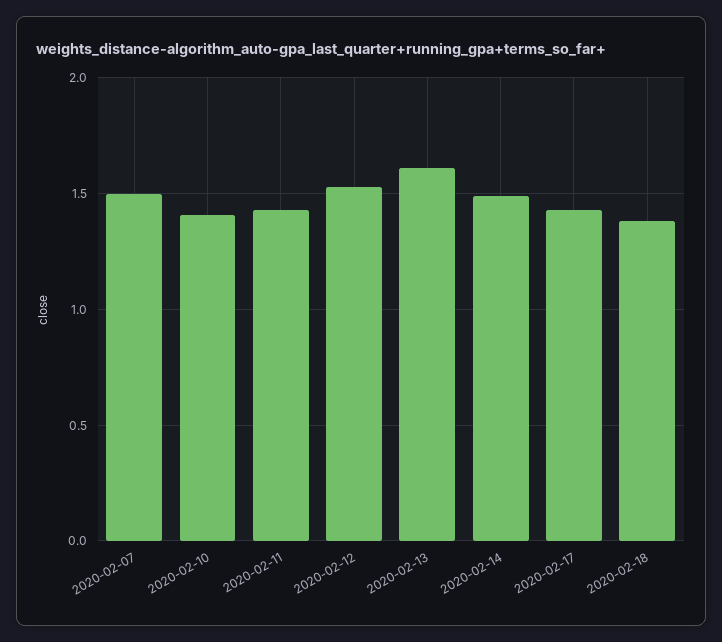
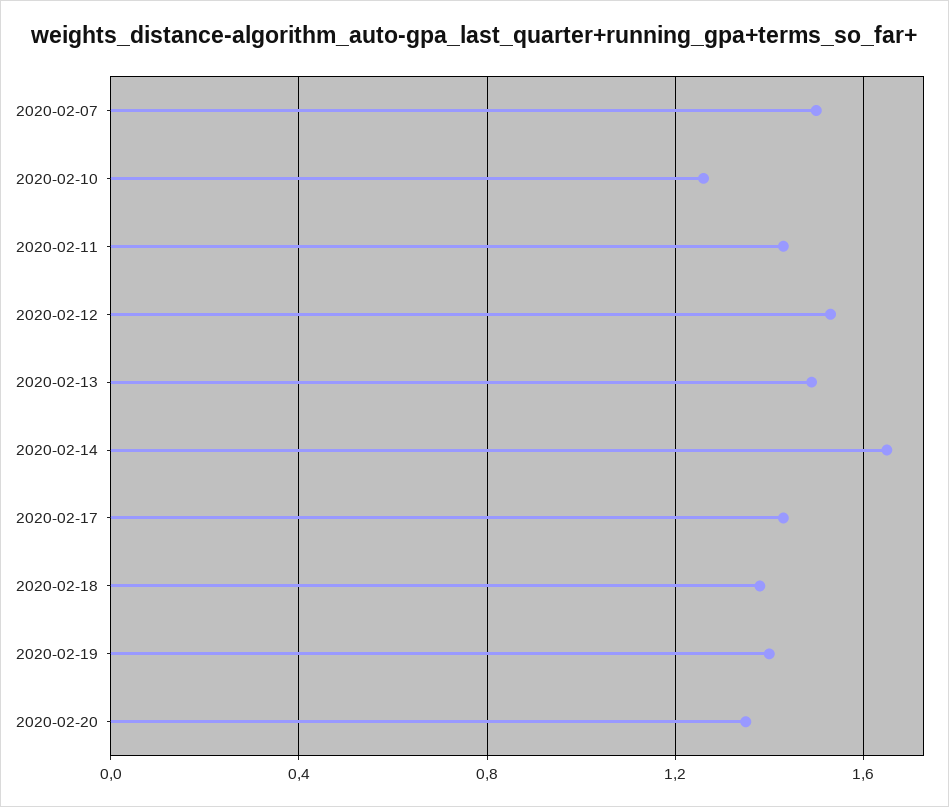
2020-02-10: 1.4 -> 1.25
2020-02-13: 1.6 -> 1.5
2020-02-14: 1.5 -> 1.65
2020-02-19: none -> 1.4
2020-02-20: none -> 1.35

